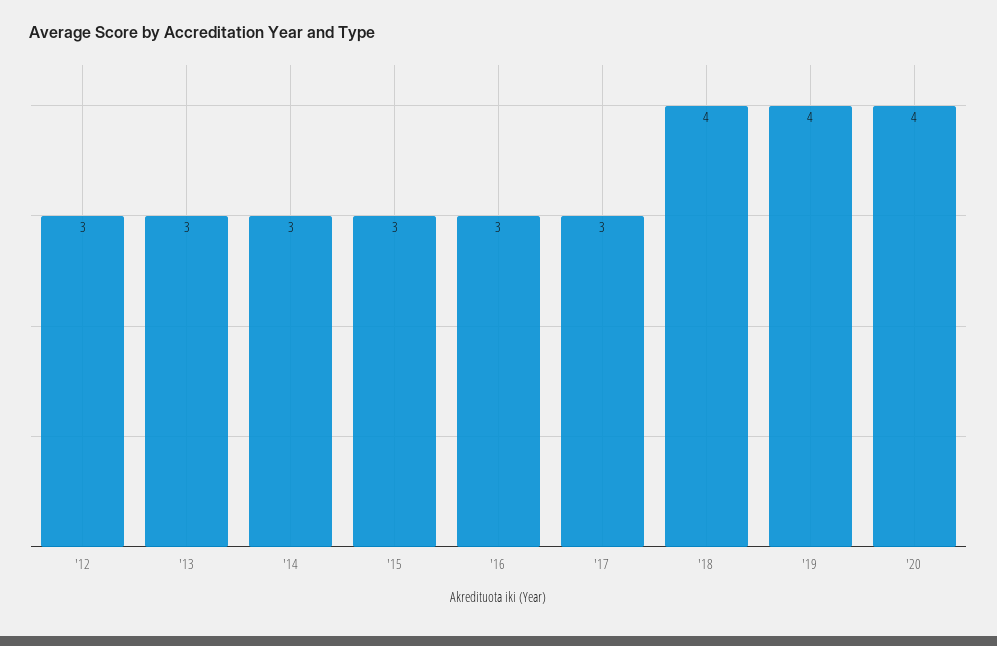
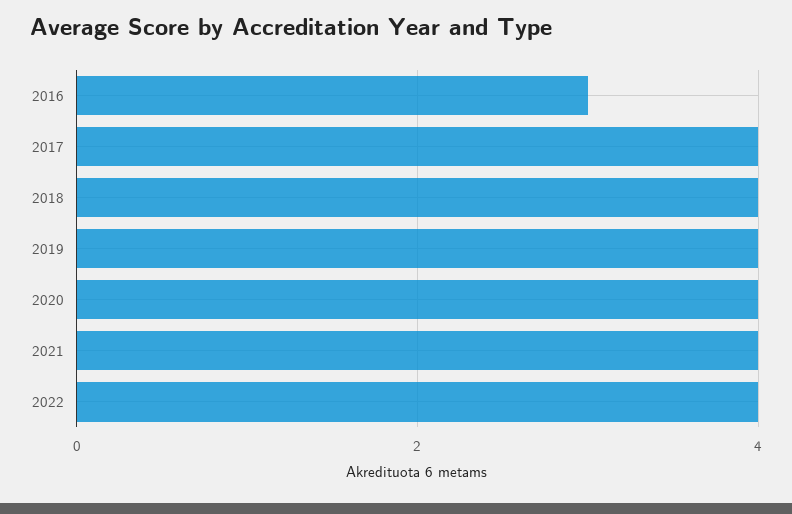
'12: 3 -> none
'13: 3 -> none
'14: 3 -> none
'15: 3 -> none
'17: 3 -> 4
2021: none -> 4
2022: none -> 4

